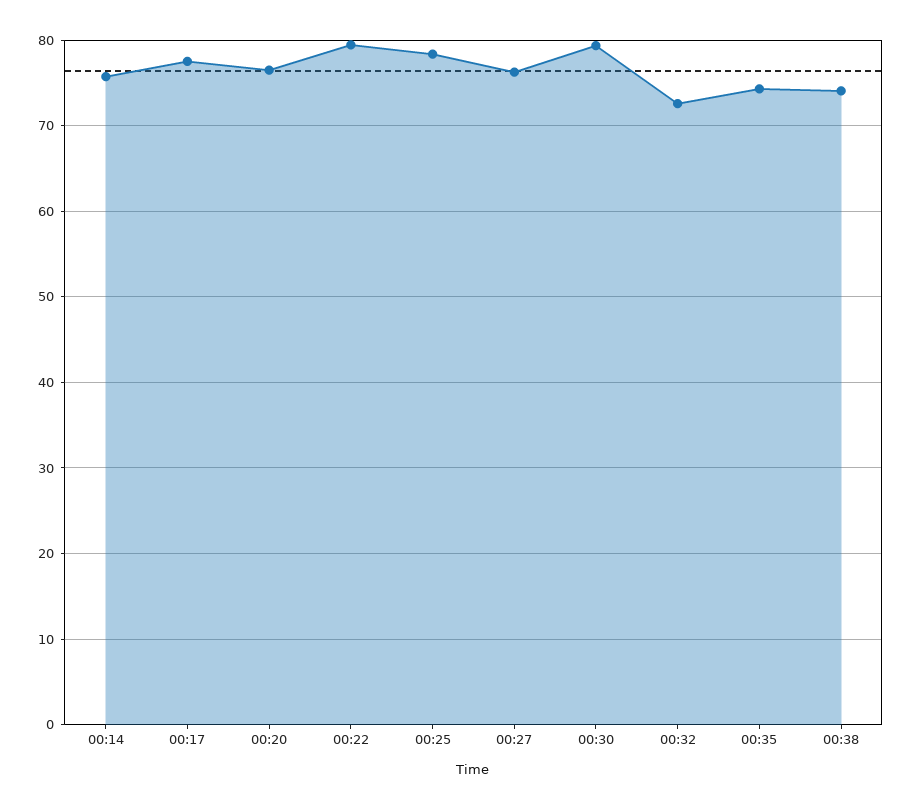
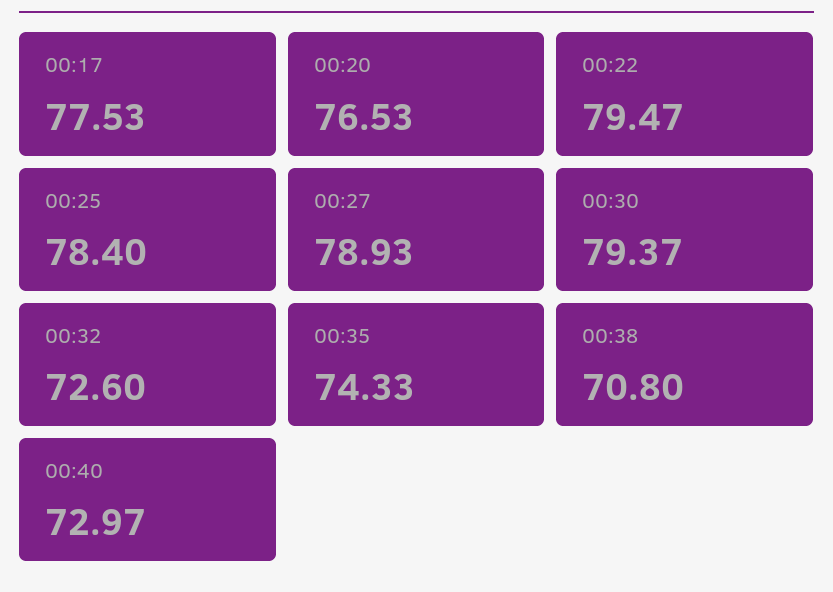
00:14: 76 -> none
00:27: 76 -> 78.93
00:38: 74 -> 70.8
00:40: none -> 72.97

